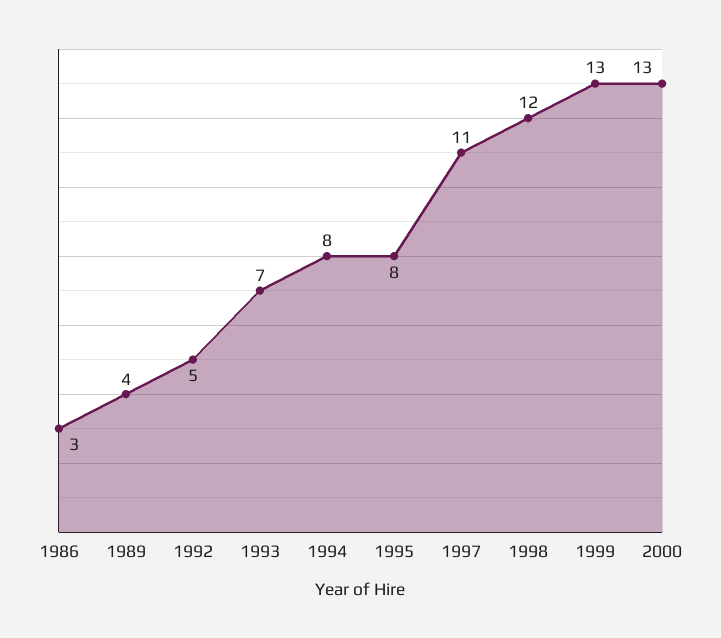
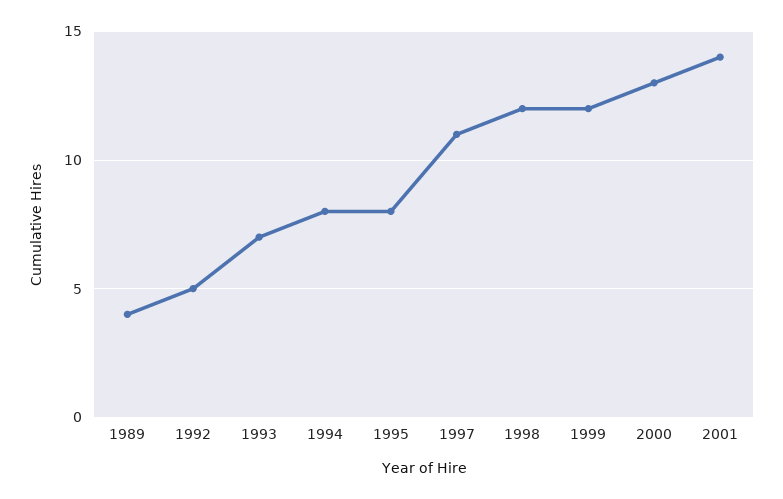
1986: 3 -> none
1999: 13 -> 12
2001: none -> 14

